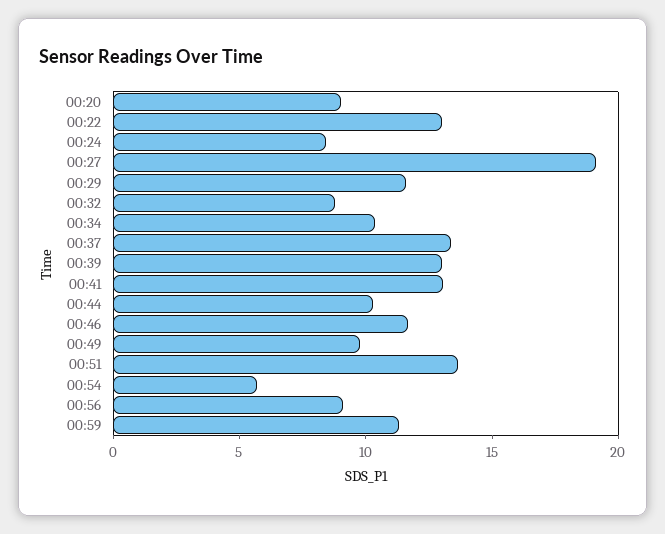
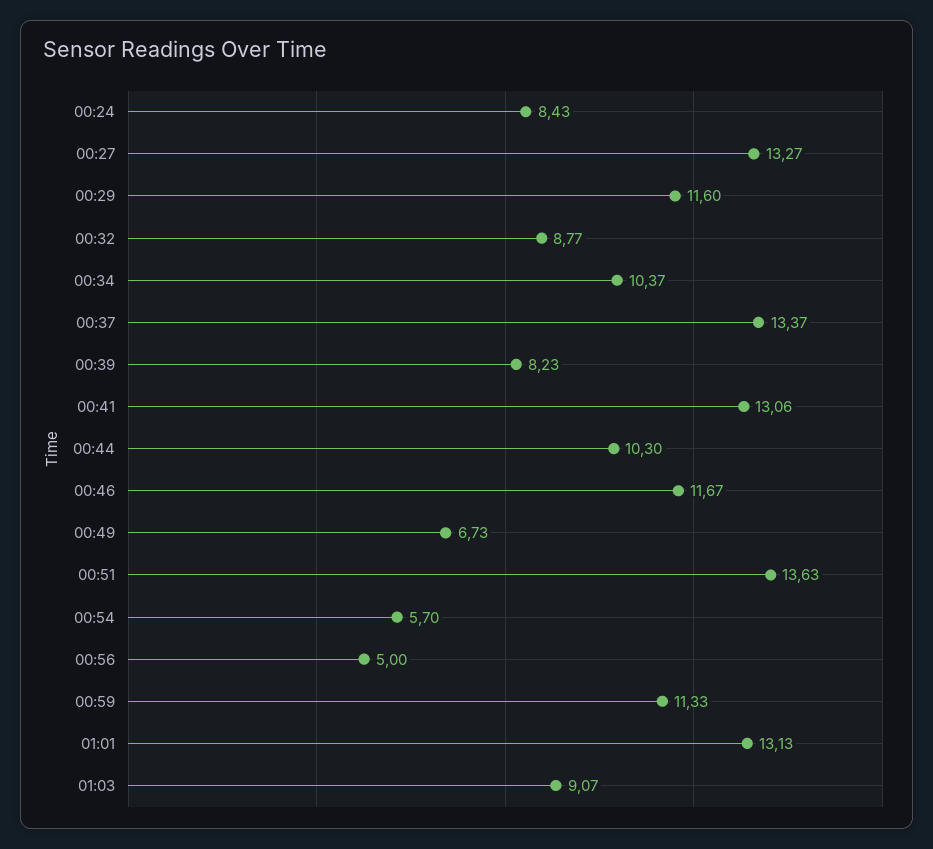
00:20: 9 -> none
00:22: 13 -> none
00:27: 19 -> 13.27
00:39: 13 -> 8.23
00:49: 10 -> 6.73
00:56: 9 -> 5
01:01: none -> 13.13
01:03: none -> 9.07

